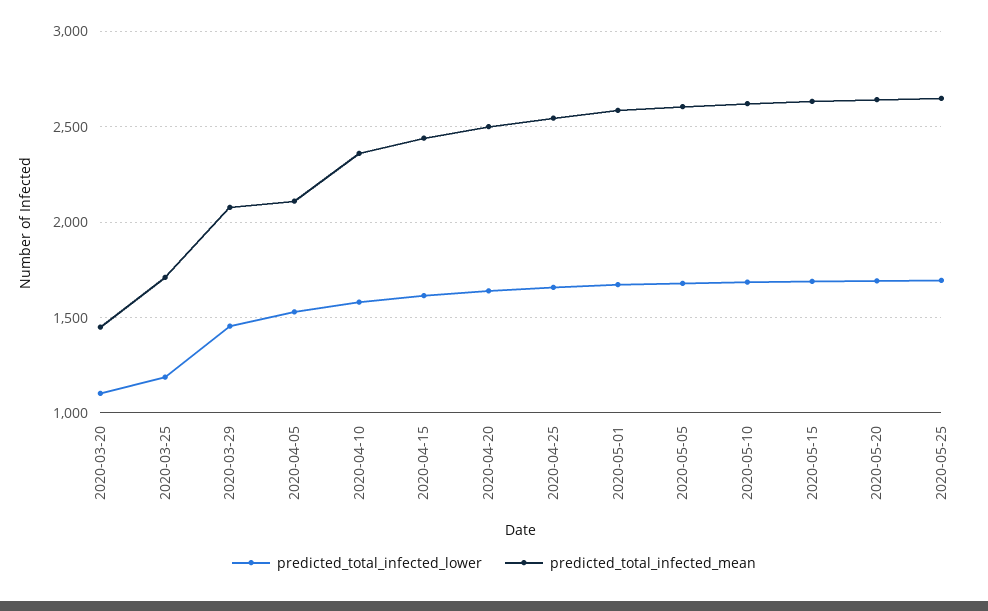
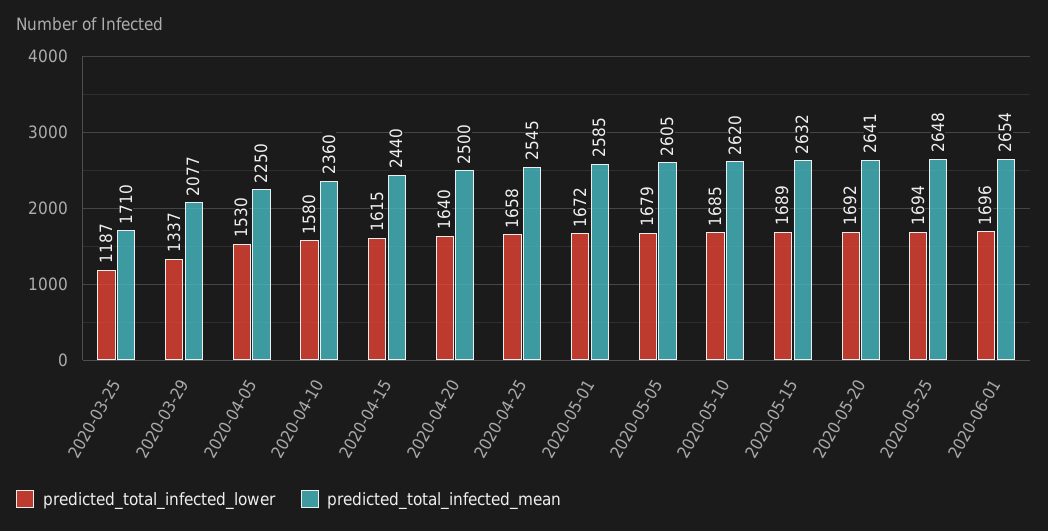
predicted_total_infected_lower, 2020-03-20: 1100 -> none
predicted_total_infected_mean, 2020-03-20: 1450 -> none
predicted_total_infected_lower, 2020-03-29: 1450 -> 1337
predicted_total_infected_mean, 2020-04-05: 2100 -> 2250
predicted_total_infected_lower, 2020-06-01: none -> 1696
predicted_total_infected_mean, 2020-06-01: none -> 2654

